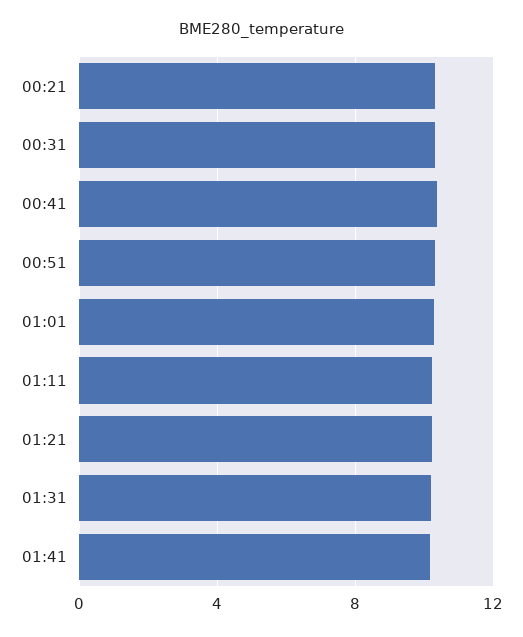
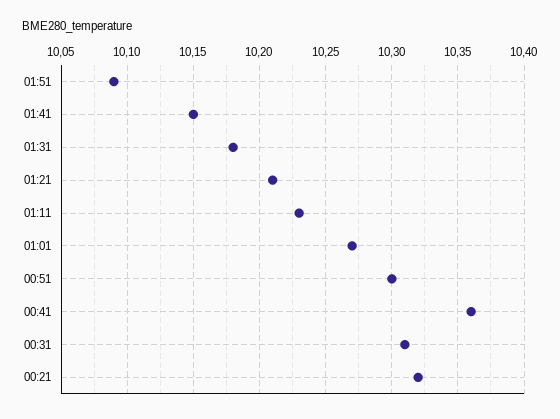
01:51: none -> 10.09

